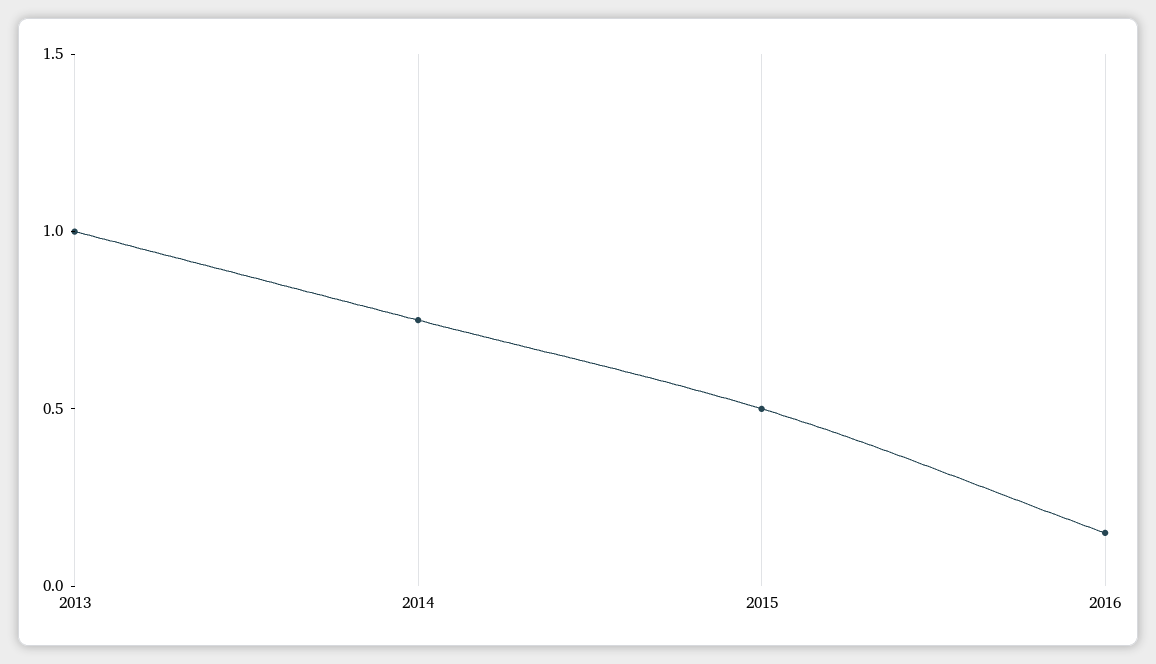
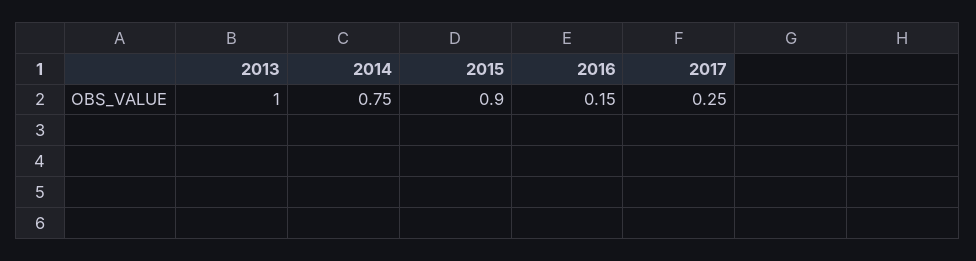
2015: 0.5 -> 0.9
2017: none -> 0.25

